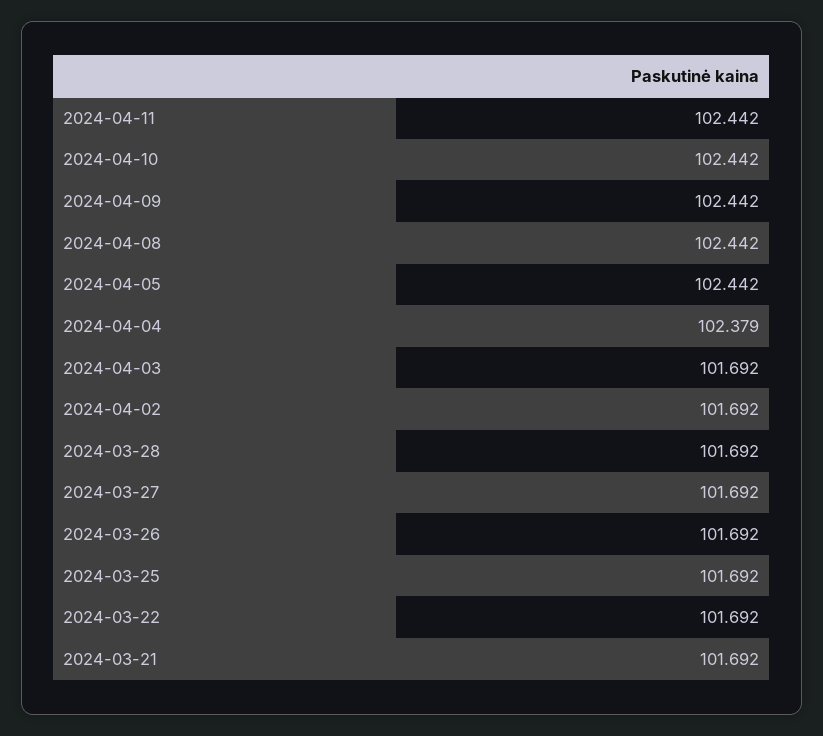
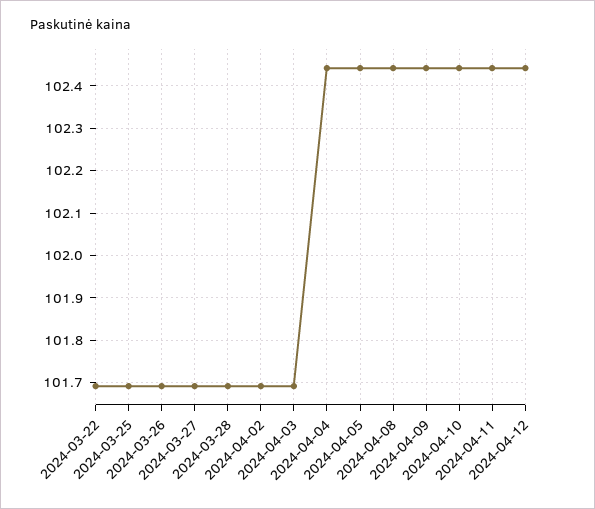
2024-04-04: 102.379 -> 102.44
2024-03-21: 101.692 -> none
2024-04-12: none -> 102.44

